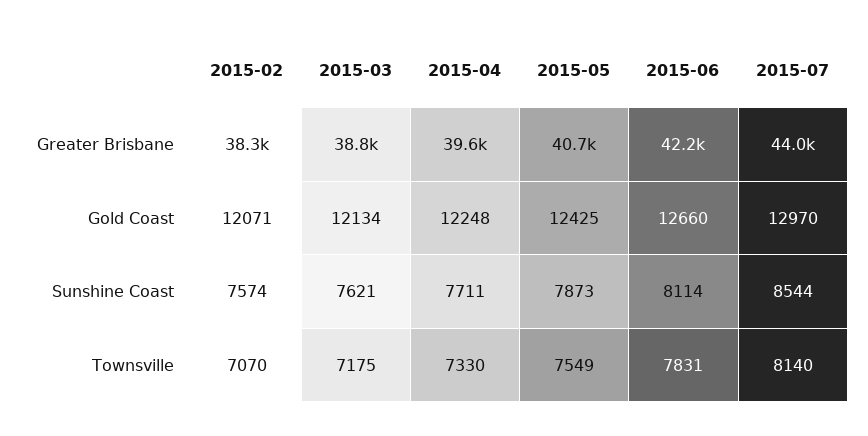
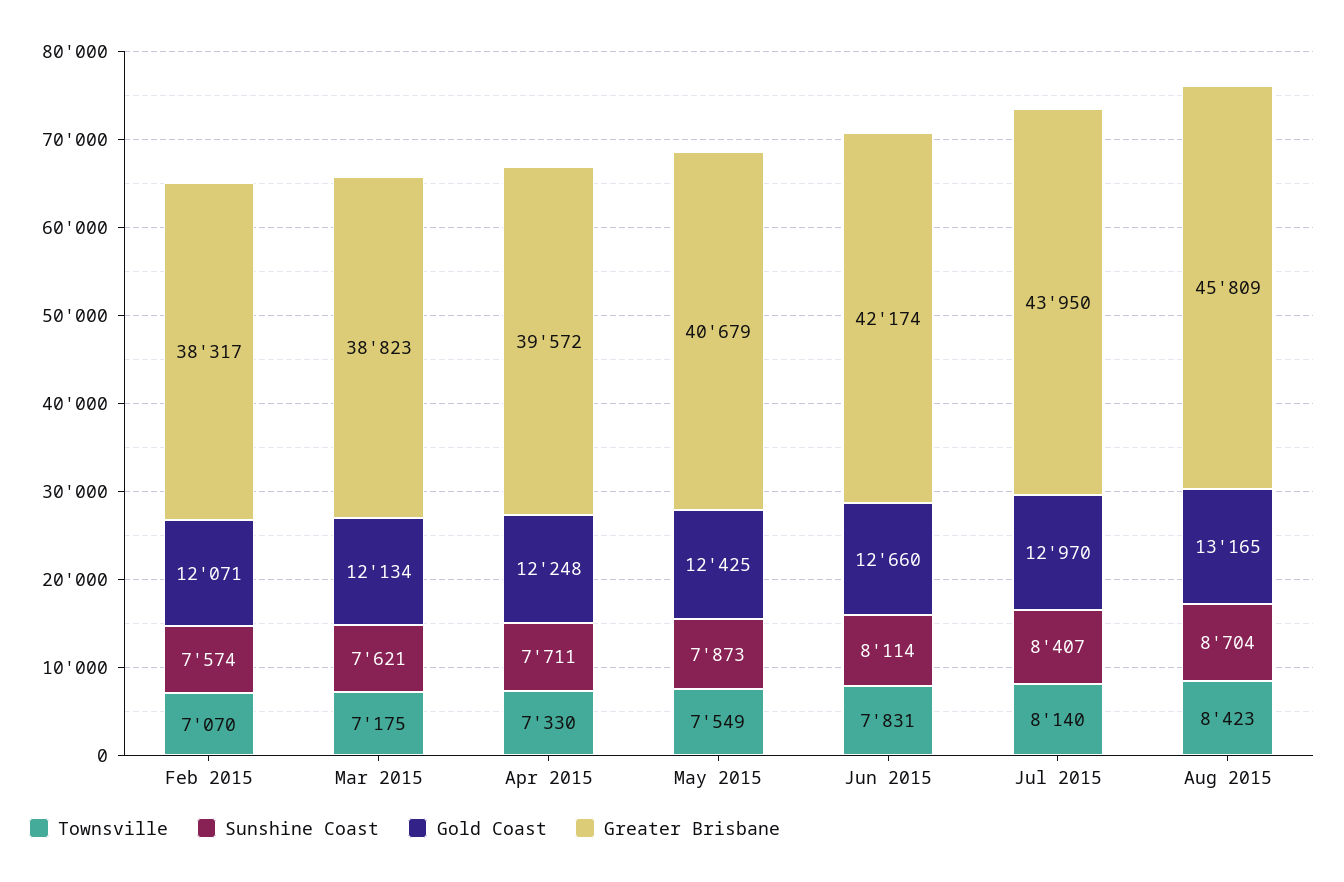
Sunshine Coast, 2015-07: 8544 -> 8407
Townsville, Aug 2015: none -> 8423
Sunshine Coast, Aug 2015: none -> 8704
Gold Coast, Aug 2015: none -> 13165
Greater Brisbane, Aug 2015: none -> 45809

